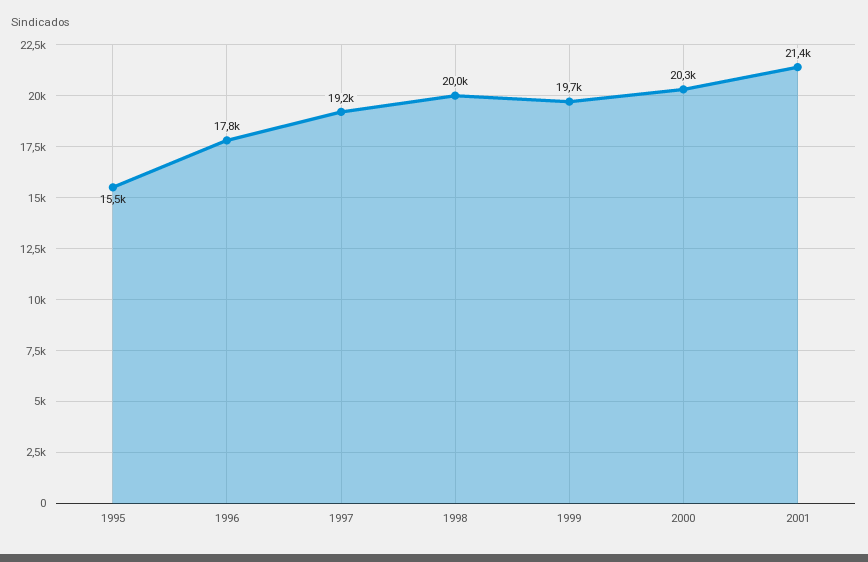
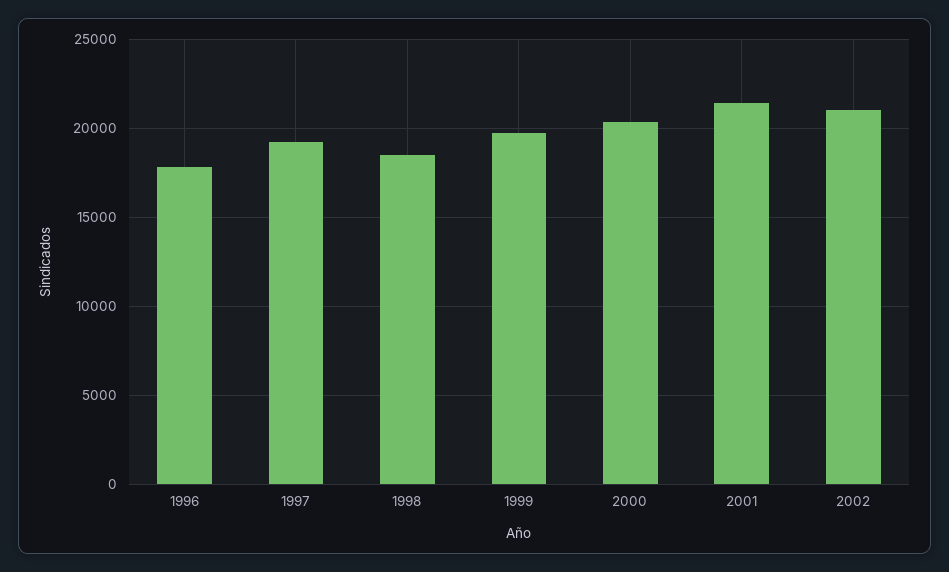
1995: 15500 -> none
1998: 20000 -> 18500
2002: none -> 21000

